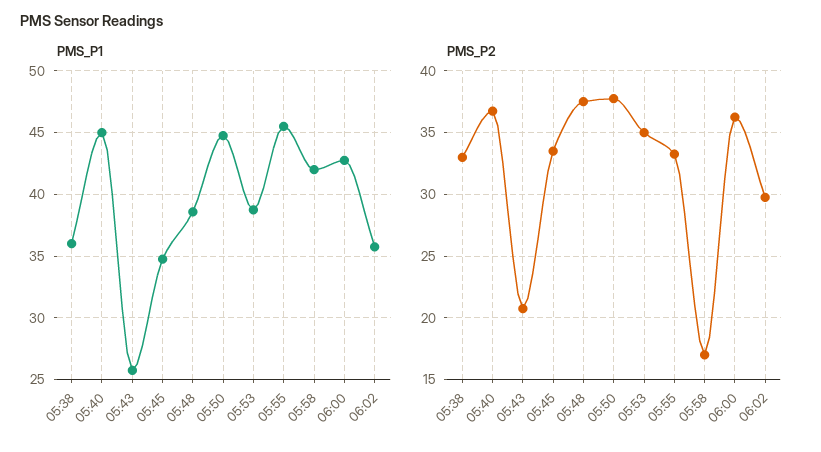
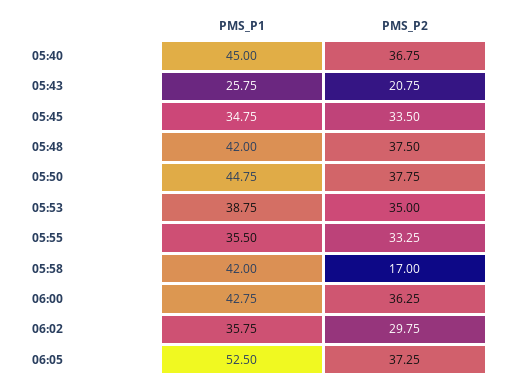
PMS_P1, 05:38: 36 -> none
PMS_P1, 05:48: 38.5 -> 42
PMS_P1, 05:55: 45.5 -> 35.5
PMS_P2, 05:38: 33 -> none
PMS_P1, 06:05: none -> 52.5
PMS_P2, 06:05: none -> 37.25

